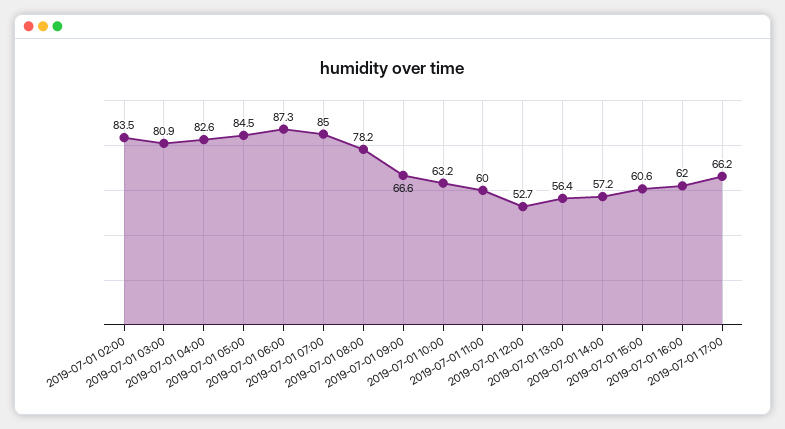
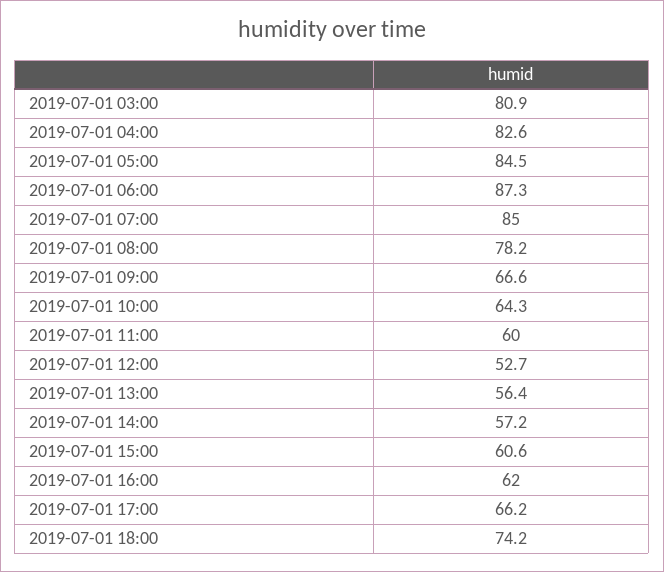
2019-07-01 02:00: 83.5 -> none
2019-07-01 10:00: 63.2 -> 64.3
2019-07-01 18:00: none -> 74.2

